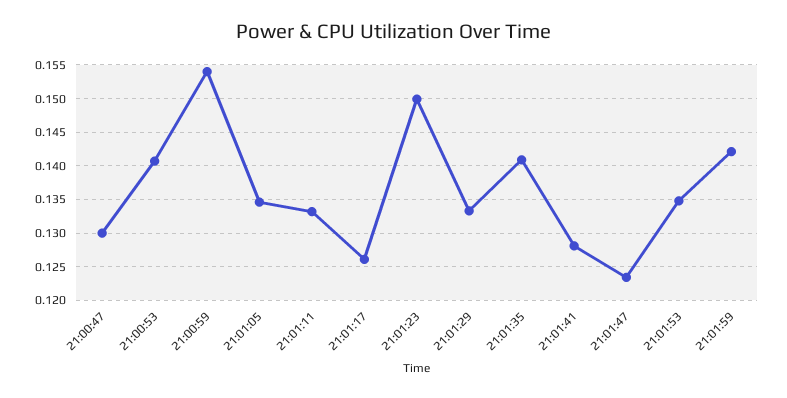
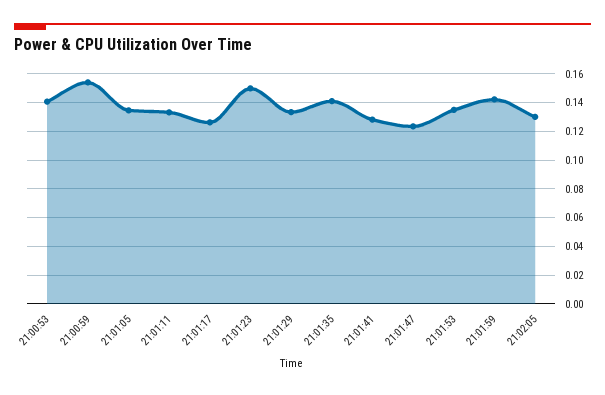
21:00:47: 0.13 -> none
21:02:05: none -> 0.13

